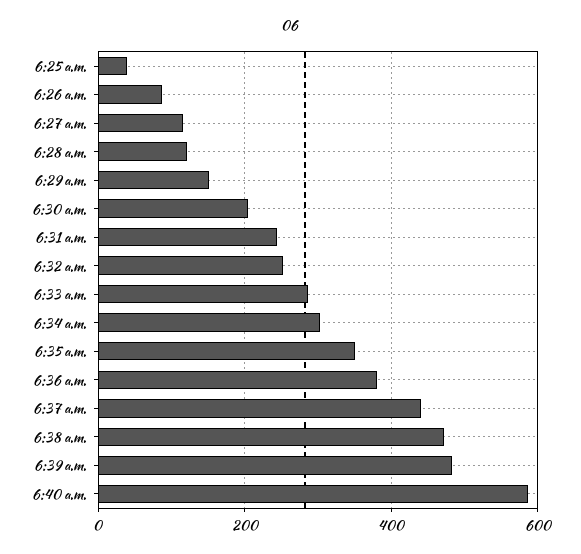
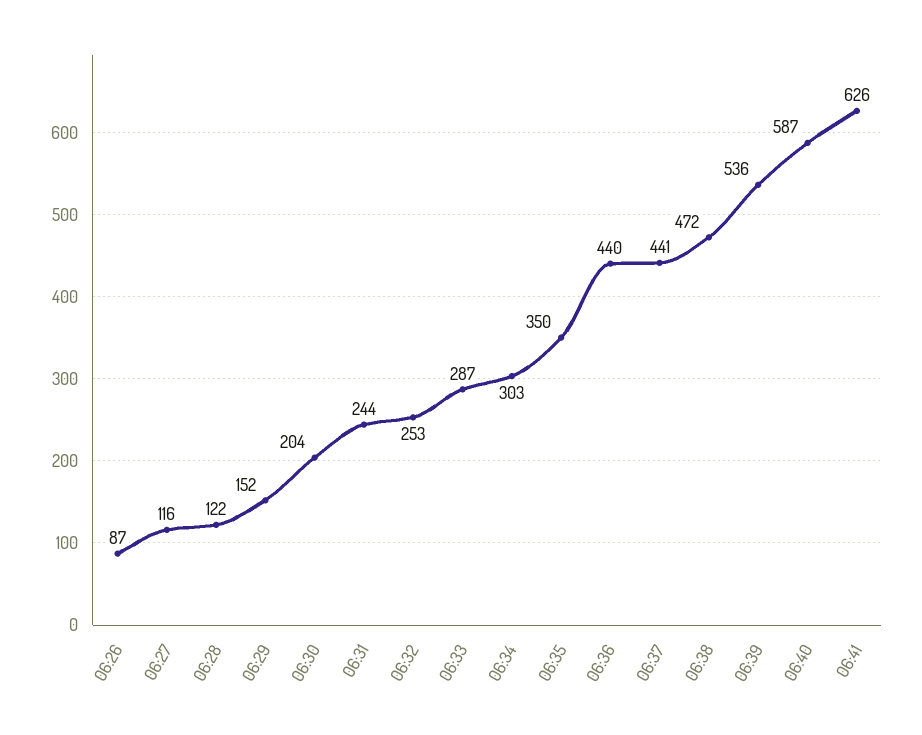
6:25 a.m.: 40 -> none
6:36 a.m.: 380 -> 440
6:39 a.m.: 480 -> 536
06:41: none -> 626

